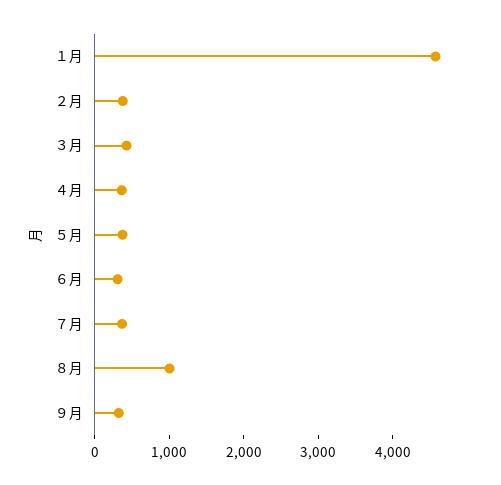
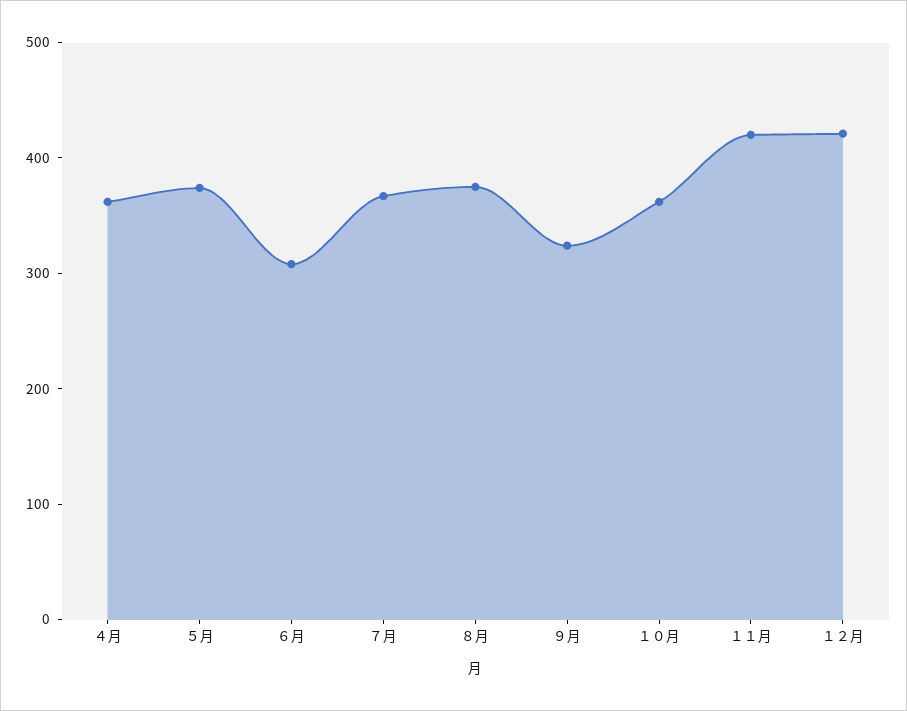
１月: 4600 -> none
２月: 400 -> none
３月: 400 -> none
８月: 1000 -> 380
１０月: none -> 360
１１月: none -> 420
１２月: none -> 420

